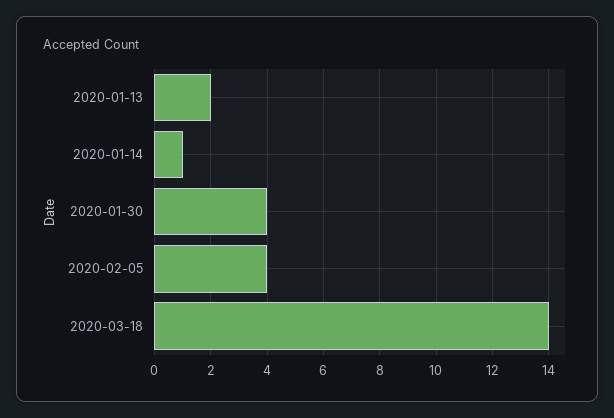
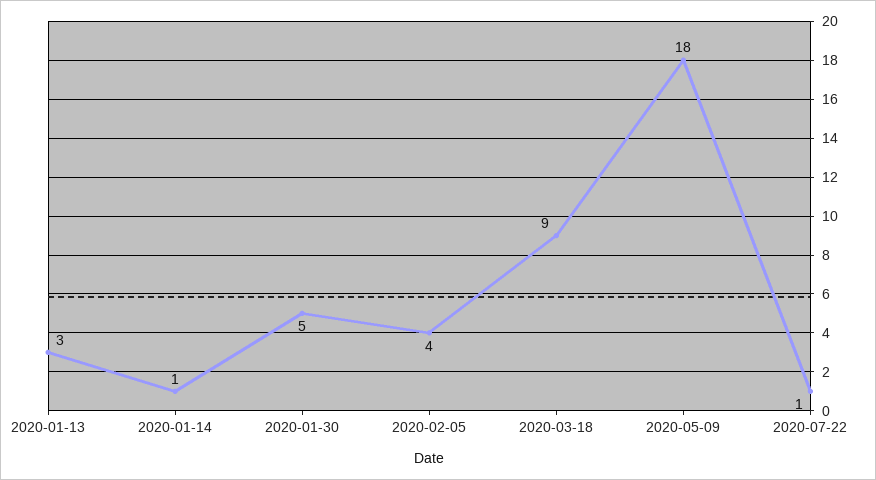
2020-01-13: 2 -> 3
2020-01-30: 4 -> 5
2020-03-18: 14 -> 9
2020-05-09: none -> 18
2020-07-22: none -> 1

